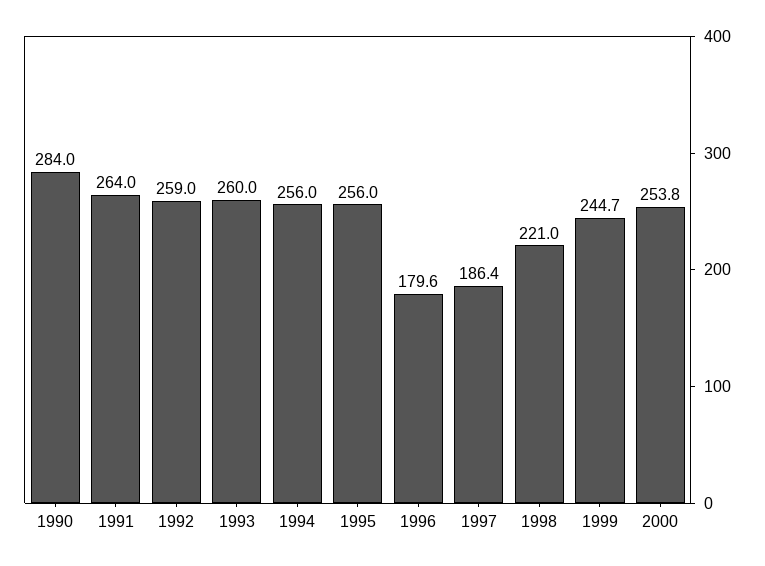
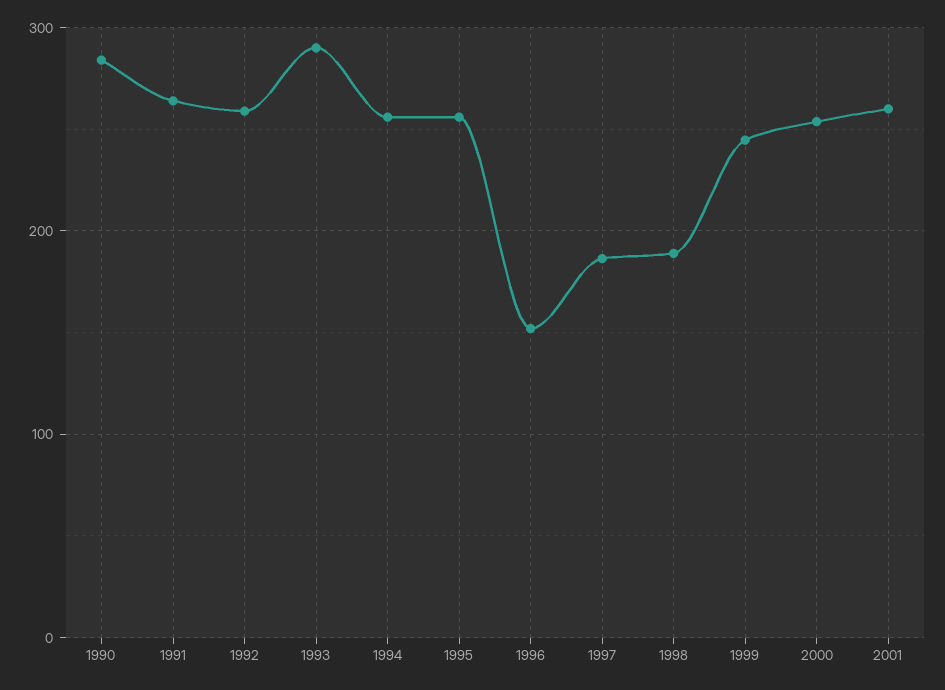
1993: 260 -> 290
1996: 179.6 -> 150
1998: 221 -> 190
2001: none -> 260

